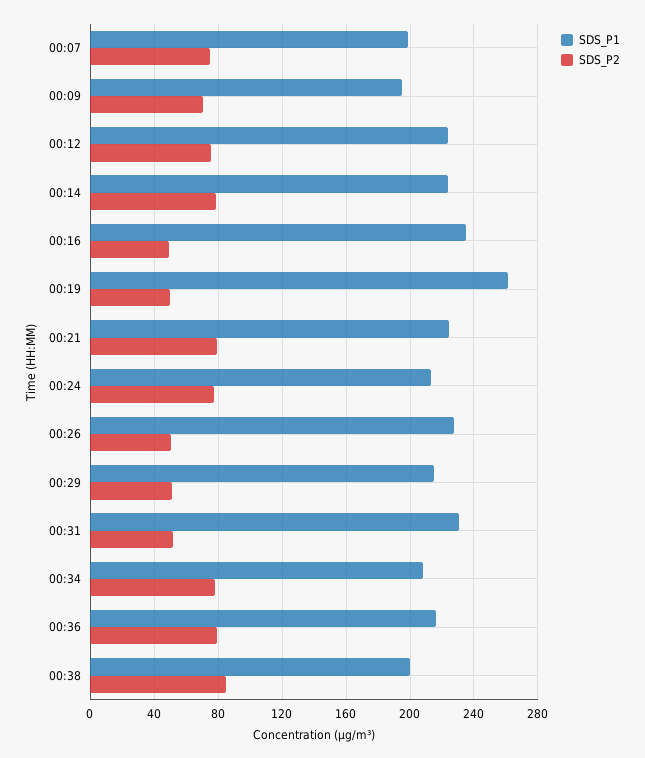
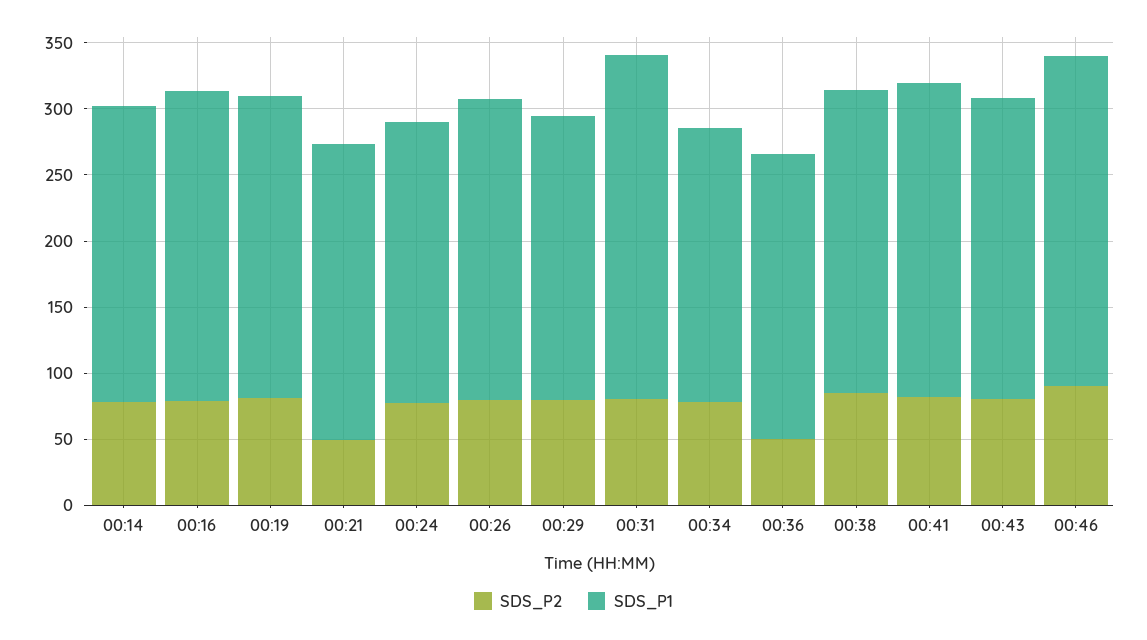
SDS_P1, 00:07: 200 -> none
SDS_P2, 00:07: 75 -> none
SDS_P1, 00:09: 195 -> none
SDS_P2, 00:09: 70 -> none
SDS_P1, 00:12: 225 -> none
SDS_P2, 00:12: 75 -> none
SDS_P2, 00:16: 50 -> 80
SDS_P1, 00:19: 260 -> 230
SDS_P2, 00:19: 50 -> 80
SDS_P2, 00:21: 80 -> 50
SDS_P2, 00:26: 50 -> 80
SDS_P2, 00:29: 50 -> 80
SDS_P1, 00:31: 230 -> 260
SDS_P2, 00:31: 50 -> 80
SDS_P2, 00:36: 80 -> 50
SDS_P1, 00:38: 200 -> 230
SDS_P2, 00:41: none -> 80
SDS_P1, 00:41: none -> 240
SDS_P2, 00:43: none -> 80
SDS_P1, 00:43: none -> 230
SDS_P2, 00:46: none -> 90
SDS_P1, 00:46: none -> 250

